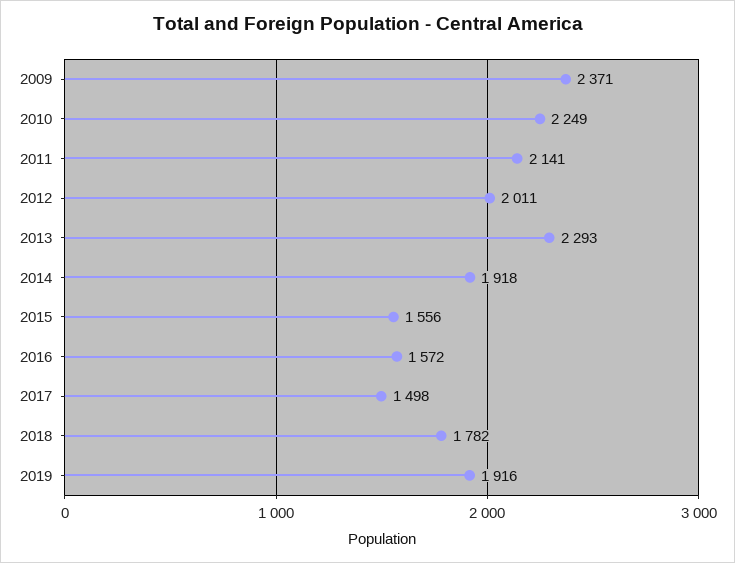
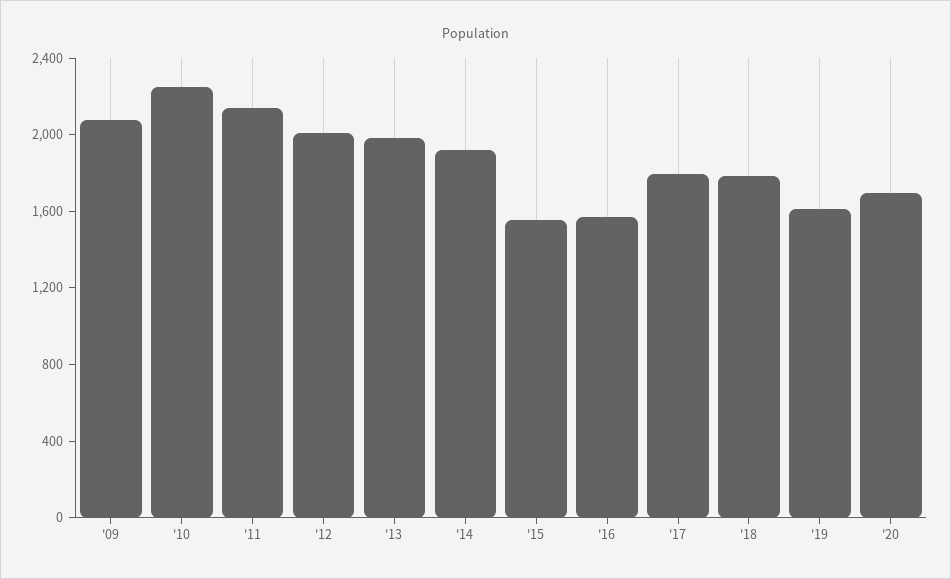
2009: 2371 -> 2100
2013: 2293 -> 2000
2017: 1498 -> 1800
2019: 1916 -> 1600
'20: none -> 1700

